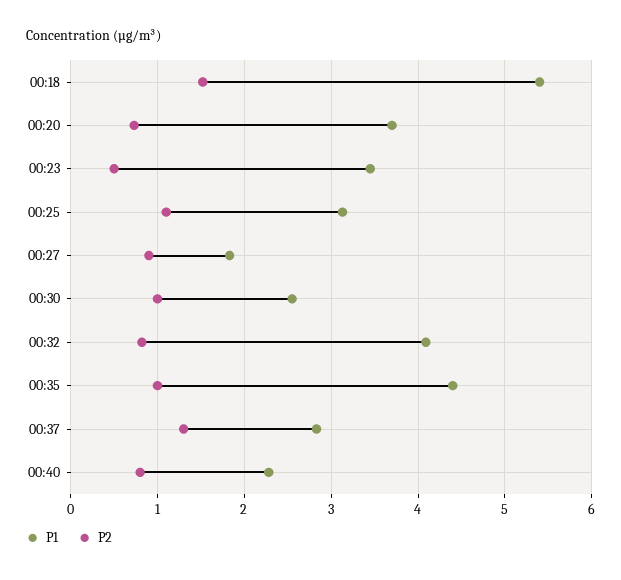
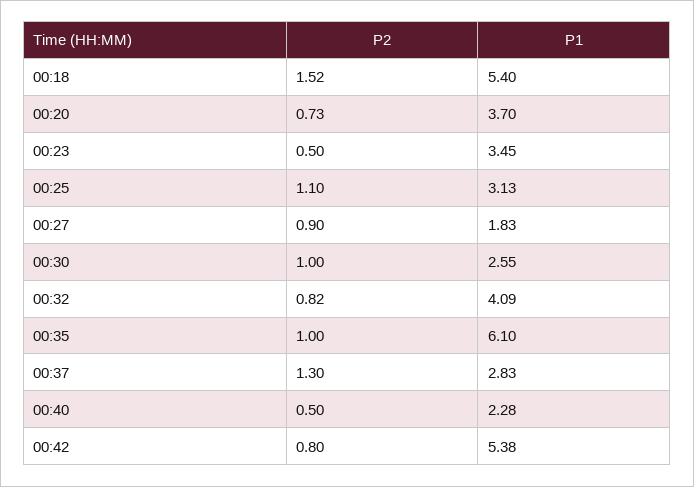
P1, 00:35: 4.4 -> 6.1
P2, 00:40: 0.8 -> 0.5
P2, 00:42: none -> 0.8
P1, 00:42: none -> 5.38

